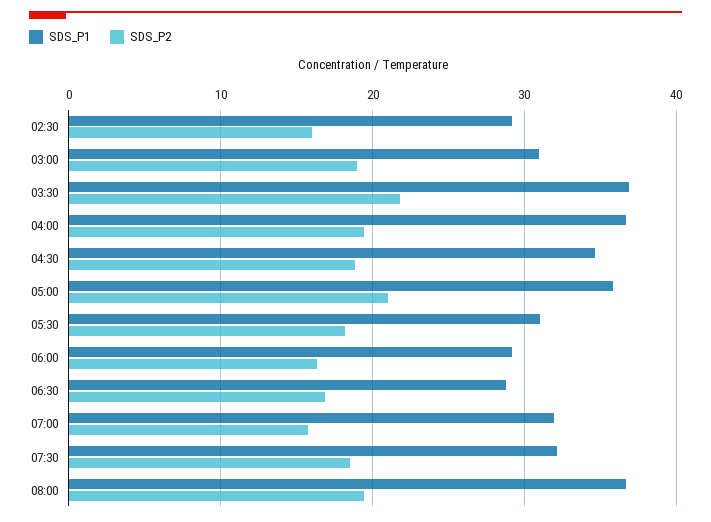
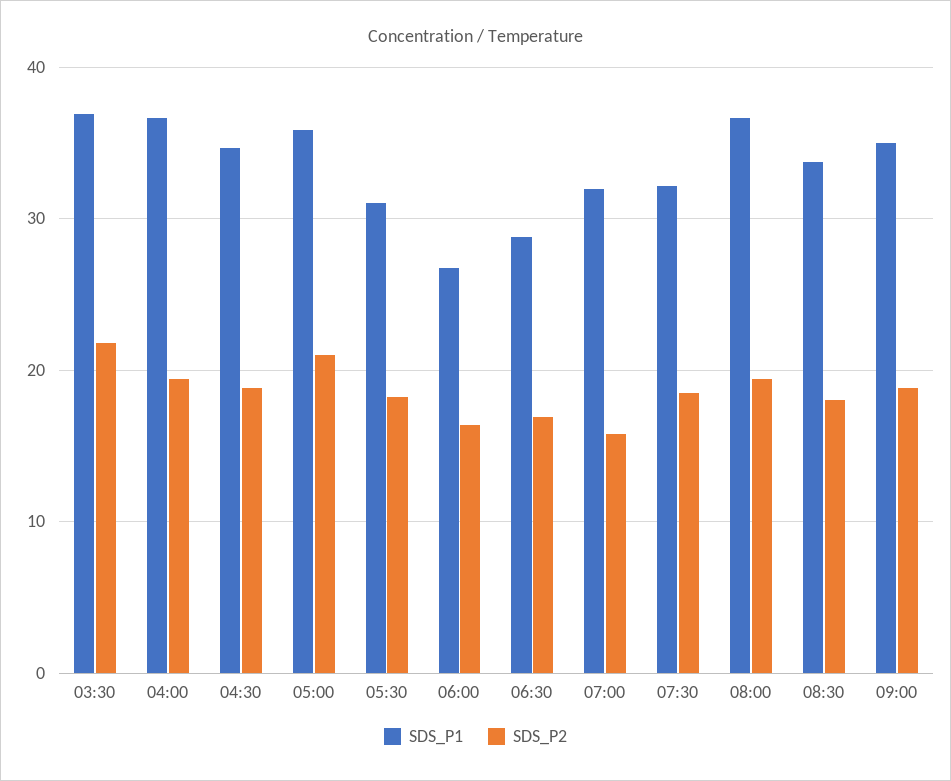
SDS_P1, 02:30: 29 -> none
SDS_P2, 02:30: 16 -> none
SDS_P1, 03:00: 31 -> none
SDS_P2, 03:00: 19 -> none
SDS_P1, 06:00: 29 -> 27
SDS_P1, 08:30: none -> 34
SDS_P2, 08:30: none -> 18
SDS_P1, 09:00: none -> 35
SDS_P2, 09:00: none -> 19

